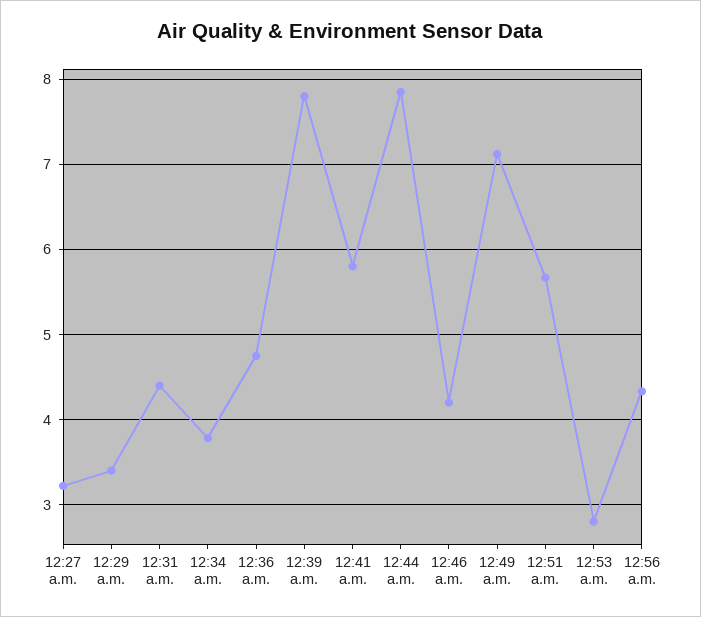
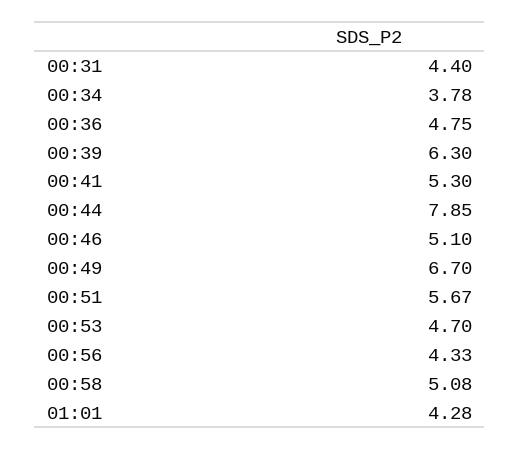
12:27 a.m.: 3.2 -> none
12:29 a.m.: 3.4 -> none
12:39 a.m.: 7.8 -> 6.3
12:41 a.m.: 5.8 -> 5.3
12:46 a.m.: 4.2 -> 5.1
12:49 a.m.: 7.1 -> 6.7
12:53 a.m.: 2.8 -> 4.7
00:58: none -> 5.08
01:01: none -> 4.28

